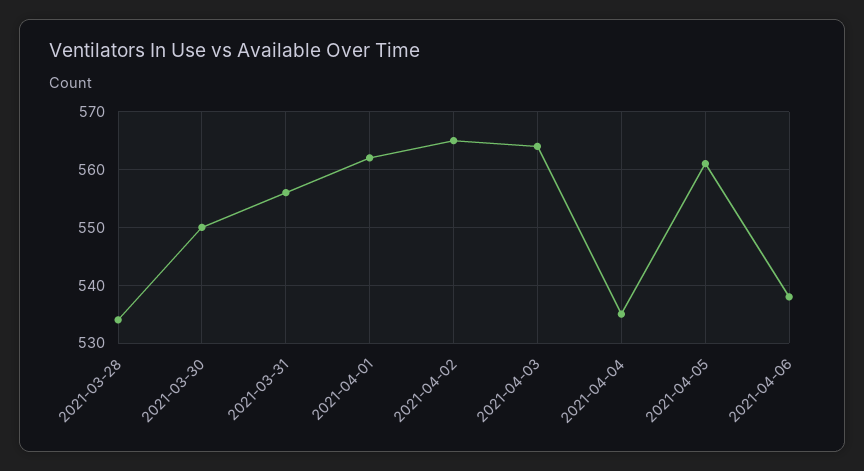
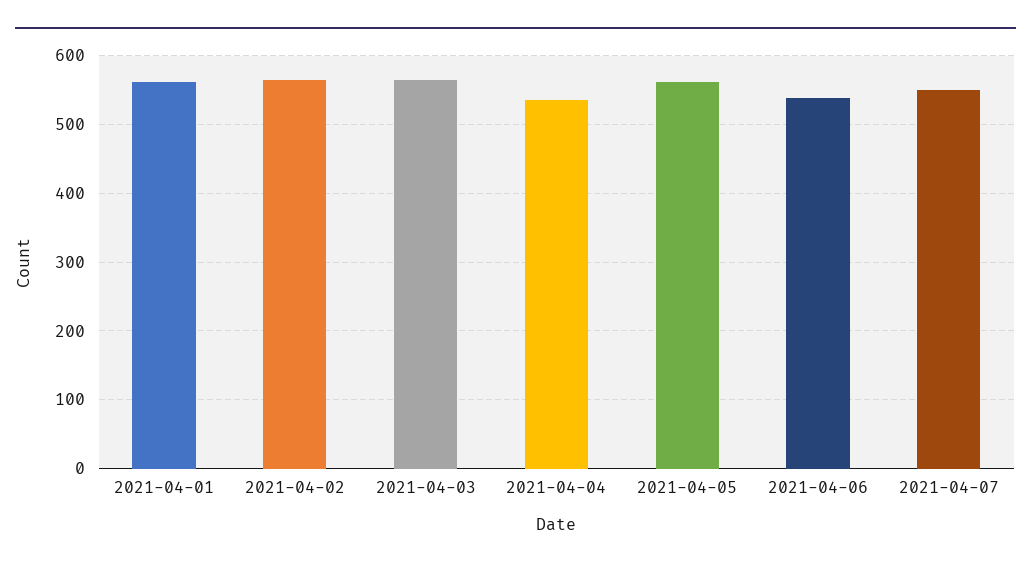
2021-03-28: 535 -> none
2021-03-30: 550 -> none
2021-03-31: 555 -> none
2021-04-07: none -> 550

